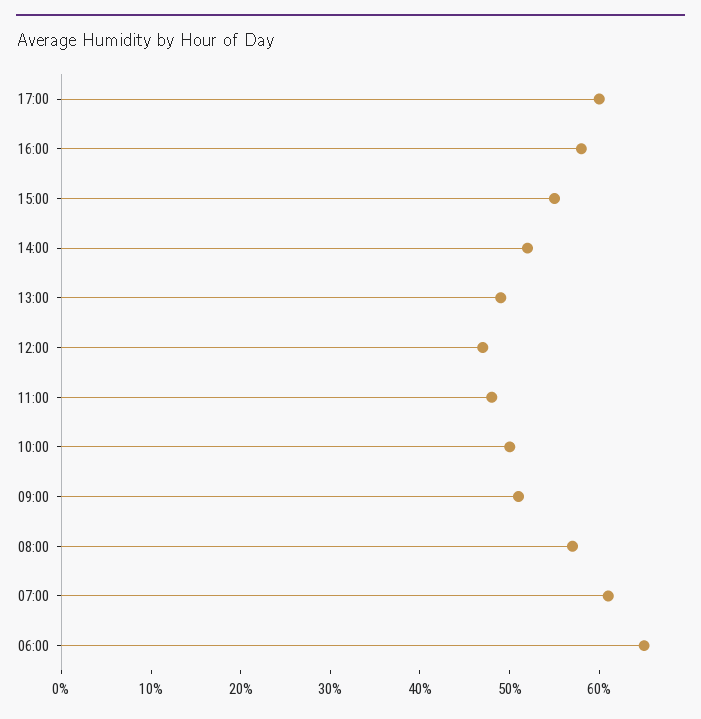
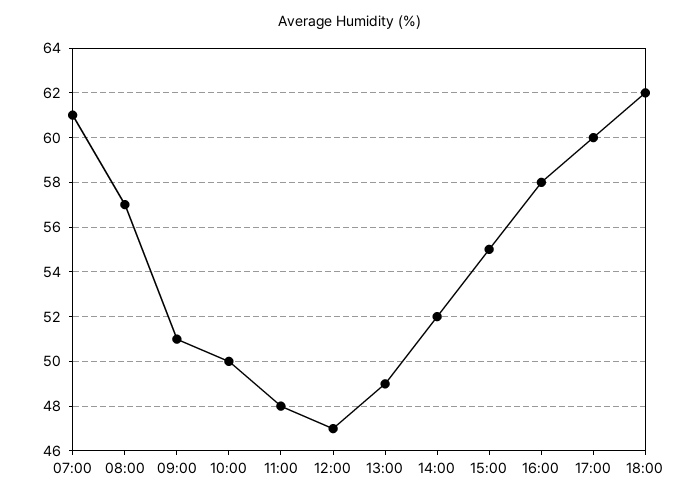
06:00: 65 -> none
18:00: none -> 62

